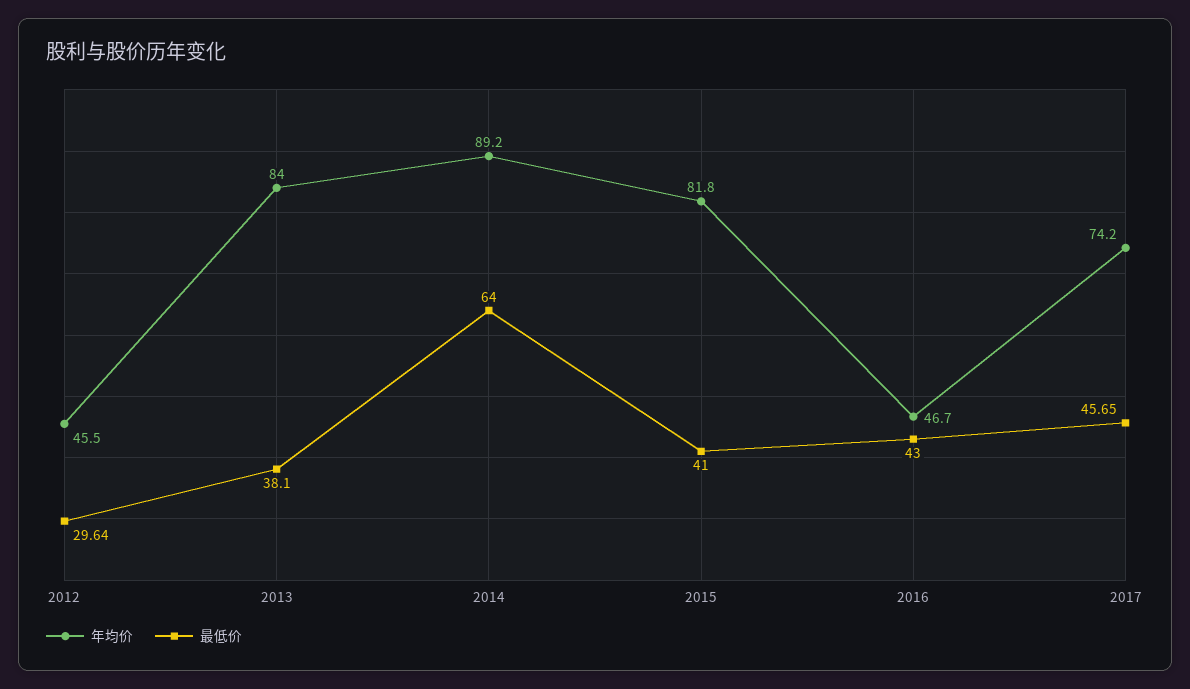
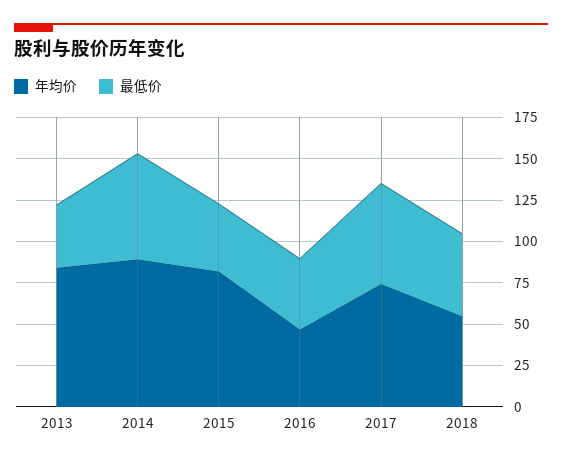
年均价, 2012: 45.5 -> none
最低价, 2012: 29.64 -> none
最低价, 2017: 45.65 -> 60
年均价, 2018: none -> 55
最低价, 2018: none -> 50

